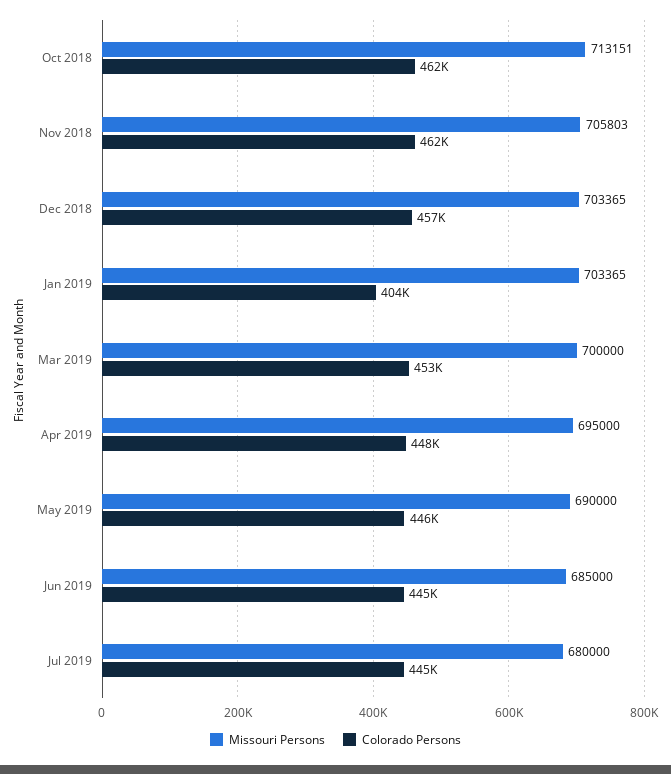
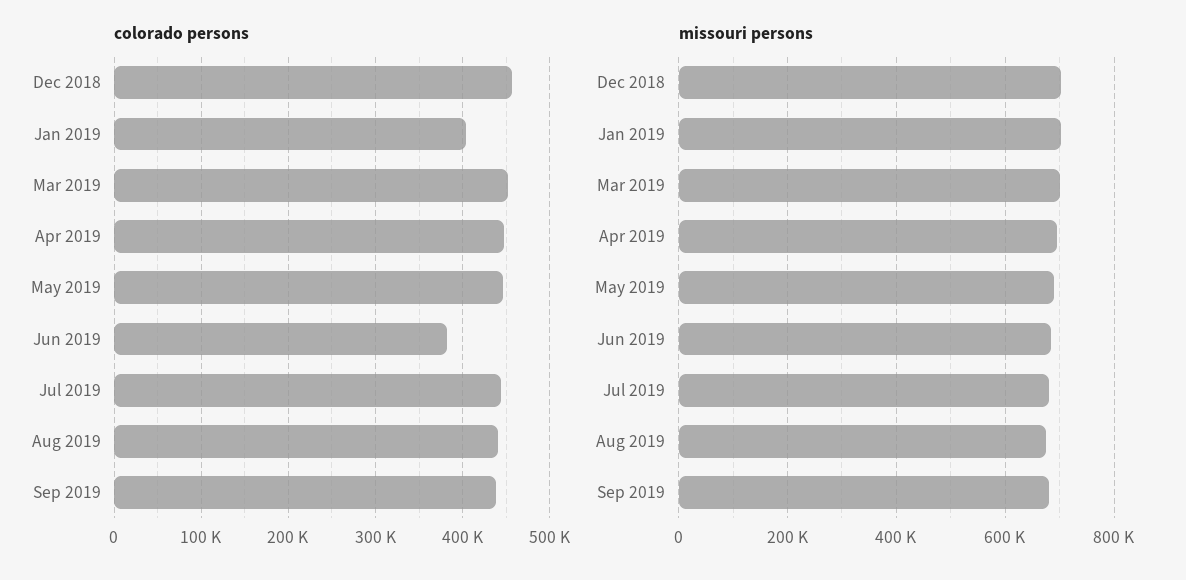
Missouri Persons, Oct 2018: 713151 -> none
Colorado Persons, Oct 2018: 462000 -> none
Missouri Persons, Nov 2018: 705803 -> none
Colorado Persons, Nov 2018: 462000 -> none
Colorado Persons, Jun 2019: 445000 -> 380000
Colorado Persons, Aug 2019: none -> 440000
Colorado Persons, Sep 2019: none -> 440000
Missouri Persons, Aug 2019: none -> 680000
Missouri Persons, Sep 2019: none -> 680000

